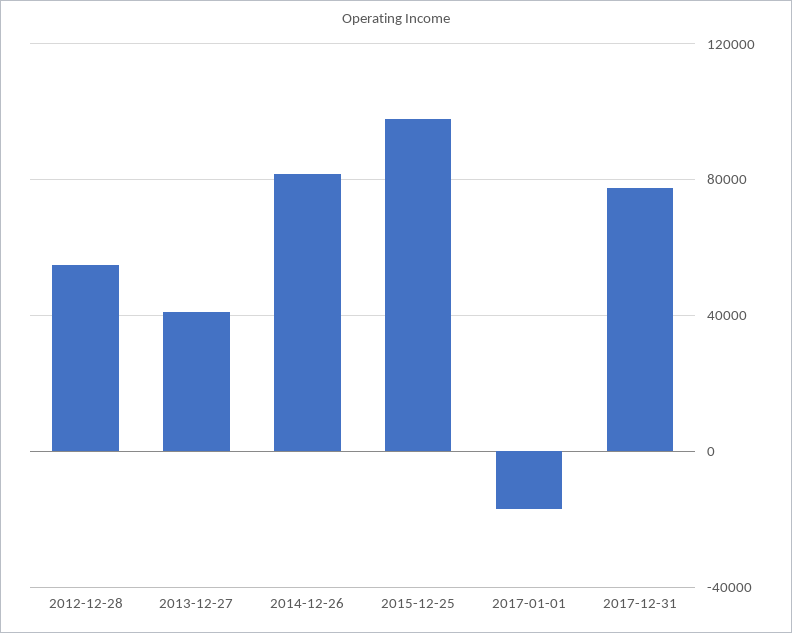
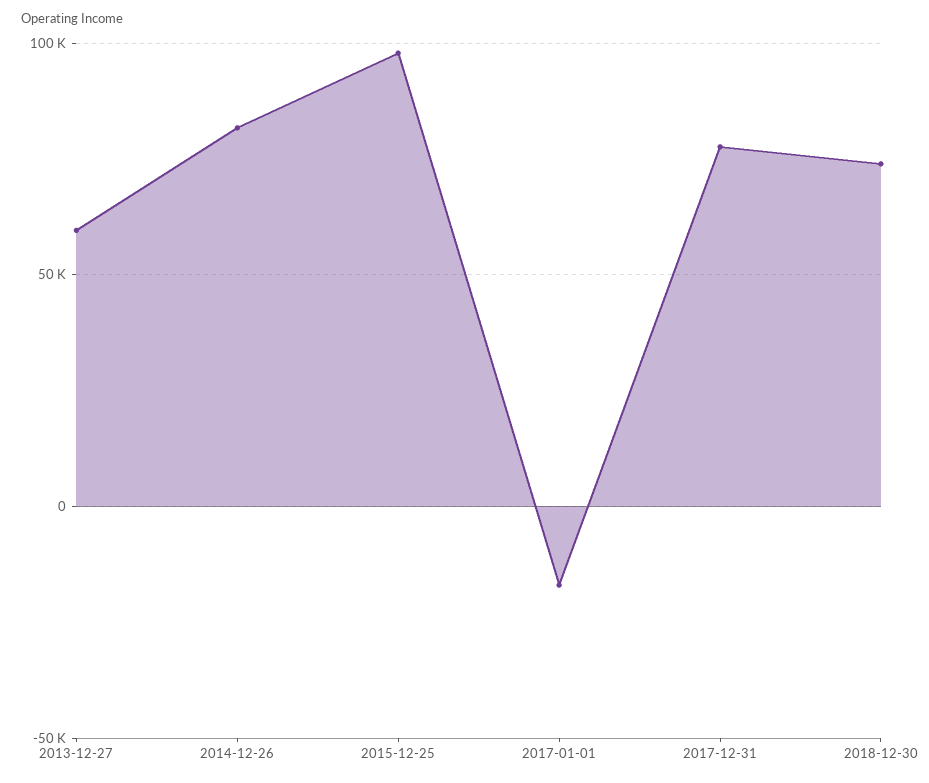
2012-12-28: 55000 -> none
2013-12-27: 40000 -> 60000
2018-12-30: none -> 75000

